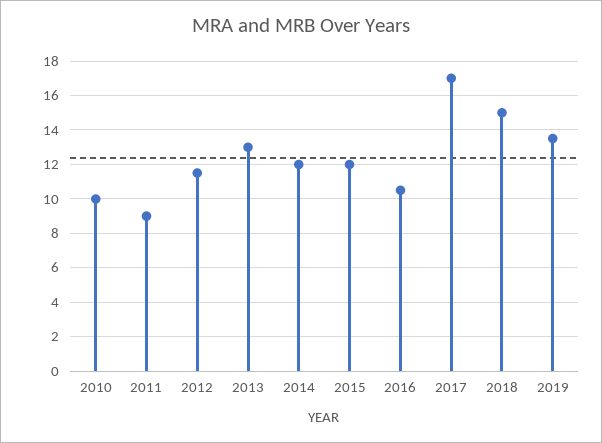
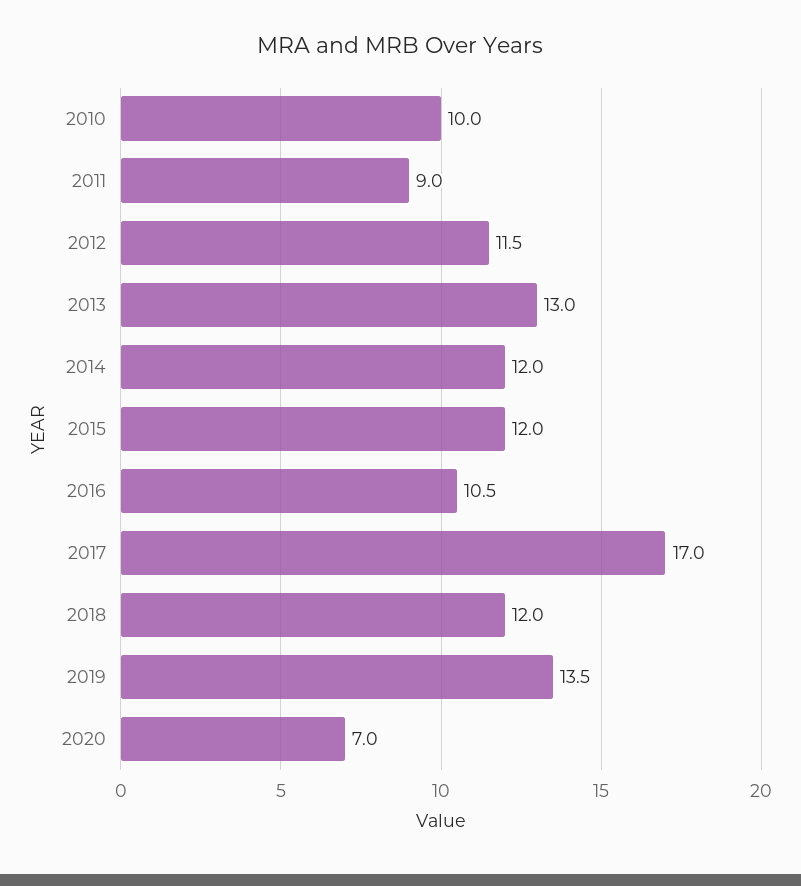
2018: 15 -> 12
2020: none -> 7

